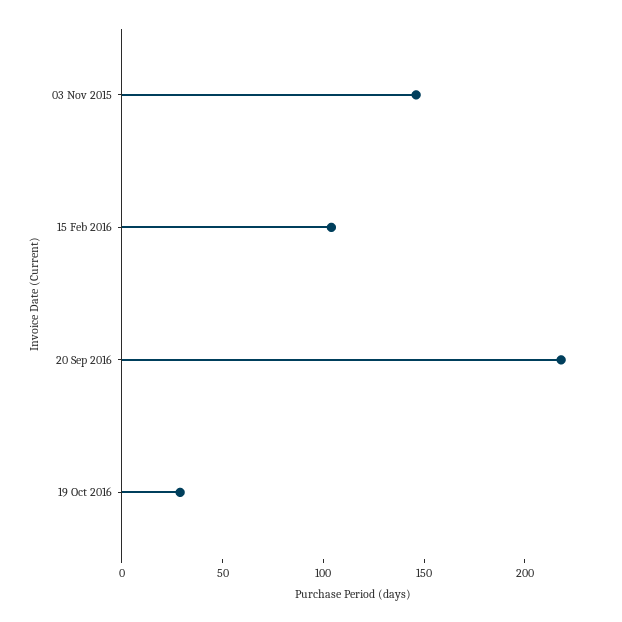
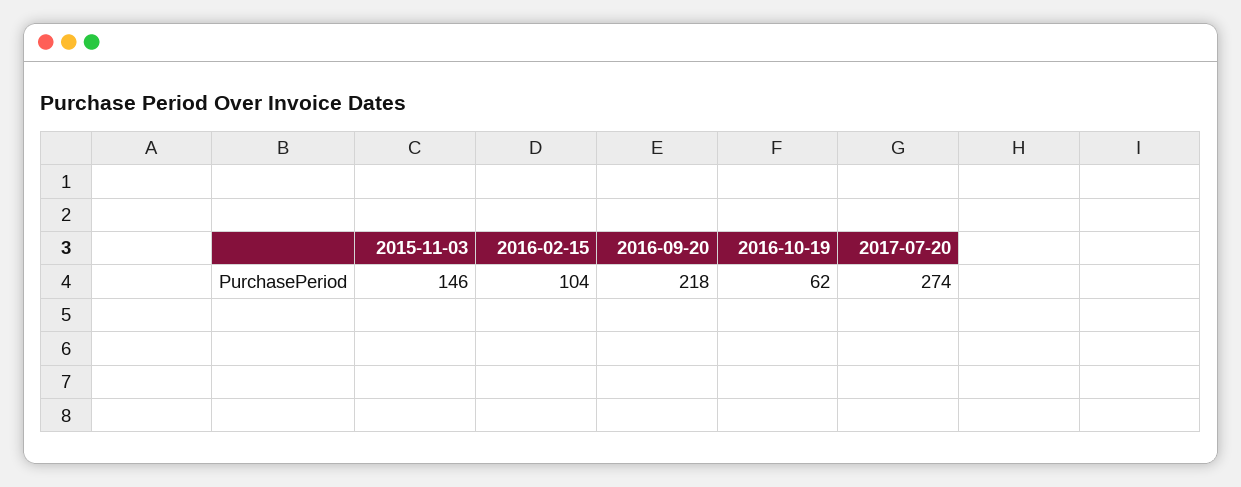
19 Oct 2016: 30 -> 62
2017-07-20: none -> 274

